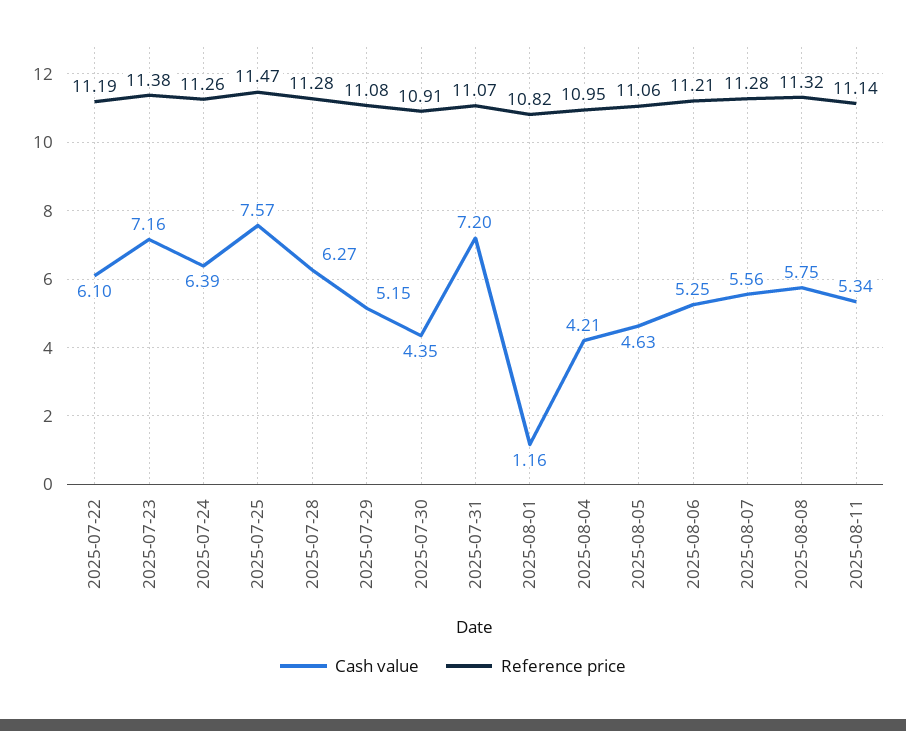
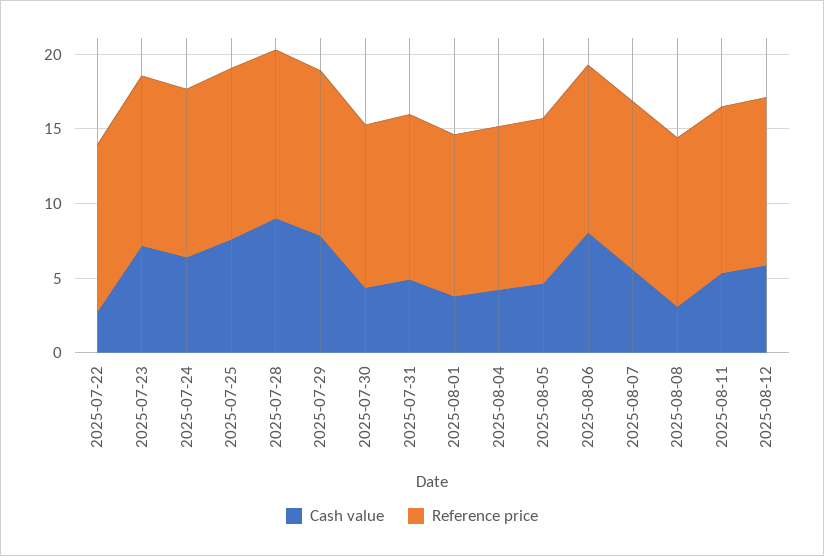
Cash value, 2025-07-22: 6.1 -> 3
Cash value, 2025-07-28: 6.27 -> 9
Cash value, 2025-07-29: 5.15 -> 8
Cash value, 2025-07-31: 7.2 -> 5
Cash value, 2025-08-01: 1.16 -> 4
Cash value, 2025-08-06: 5.25 -> 8
Cash value, 2025-08-08: 5.75 -> 3
Cash value, 2025-08-12: none -> 6
Reference price, 2025-08-12: none -> 11

